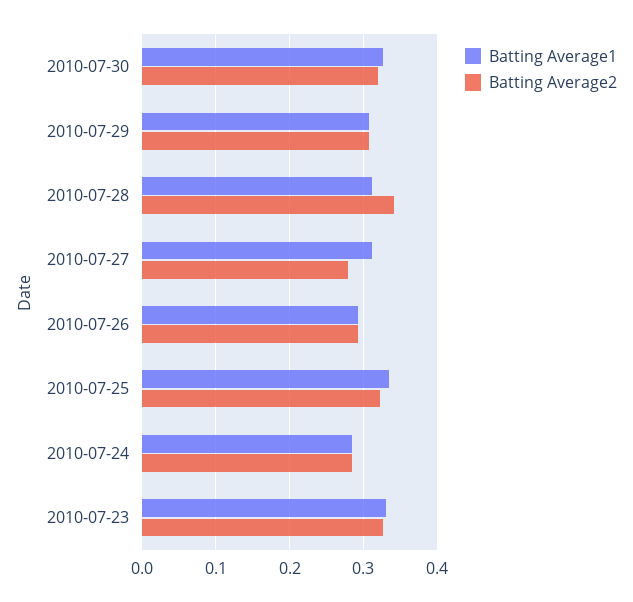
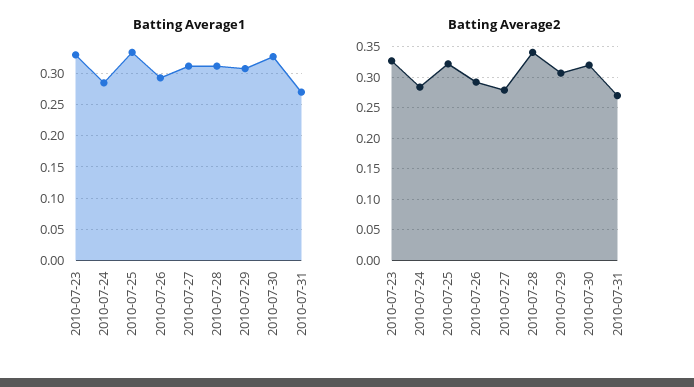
Batting Average1, 2010-07-31: none -> 0.27
Batting Average2, 2010-07-31: none -> 0.27

